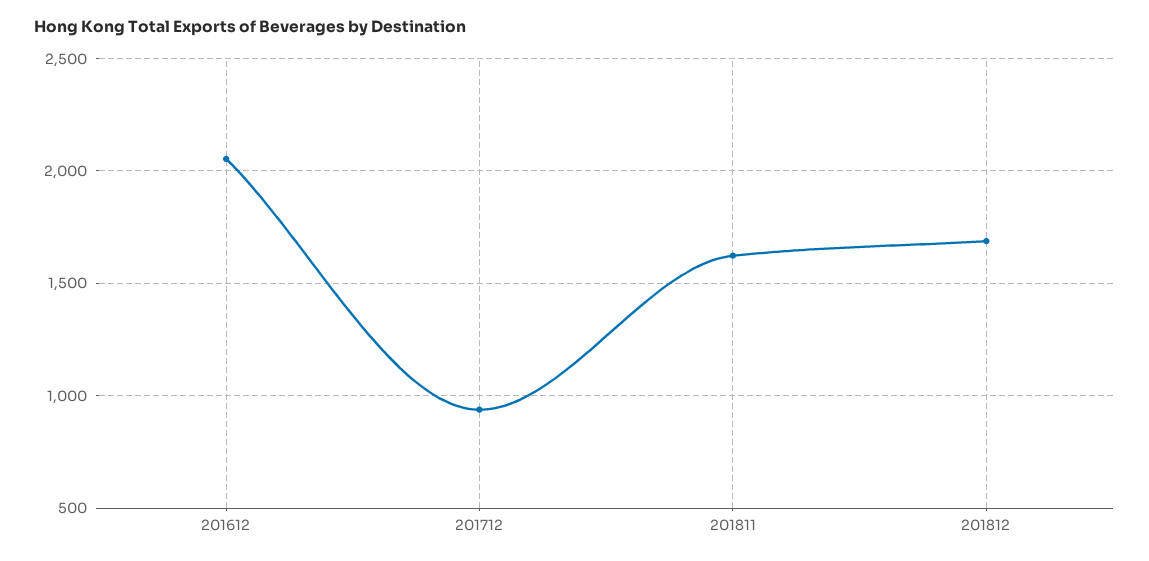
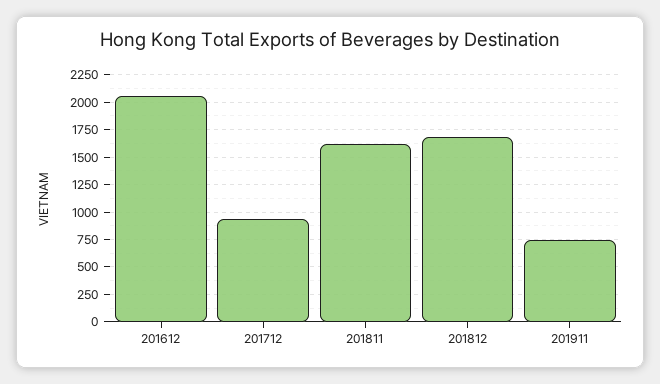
201911: none -> 750

